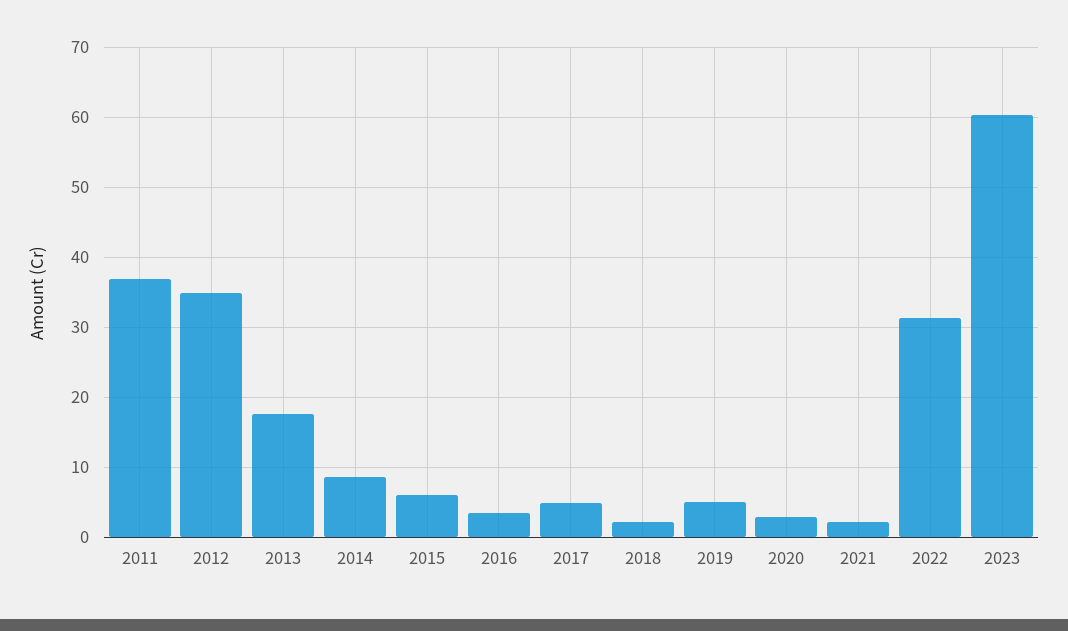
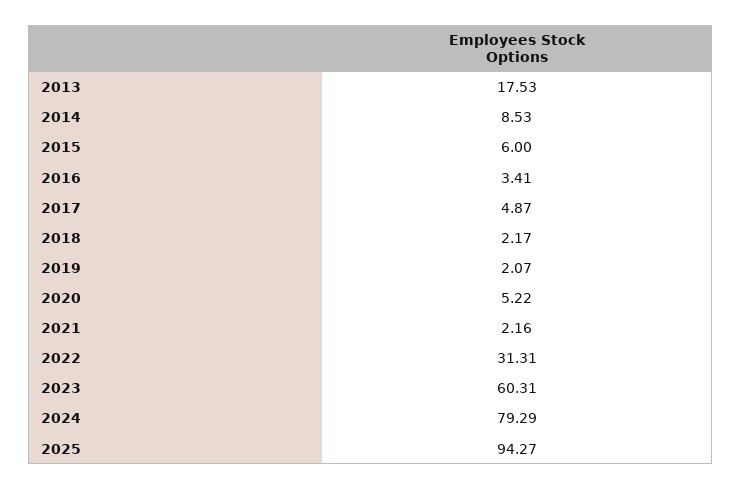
2011: 37 -> none
2012: 35 -> none
2019: 5 -> 2.07
2020: 3 -> 5.22
2024: none -> 79.29
2025: none -> 94.27

